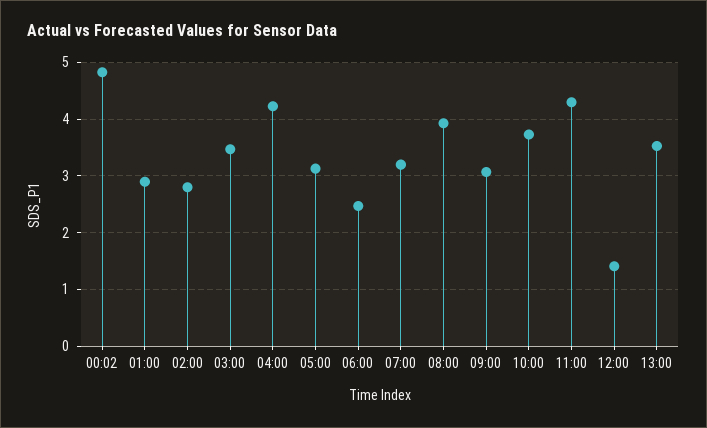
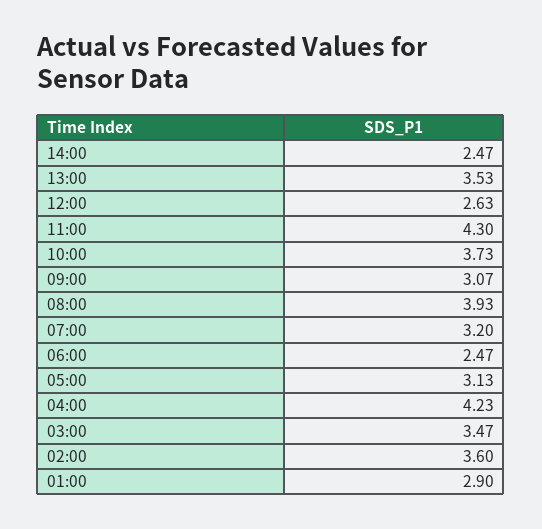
00:02: 4.8 -> none
02:00: 2.8 -> 3.6
12:00: 1.4 -> 2.63
14:00: none -> 2.47

